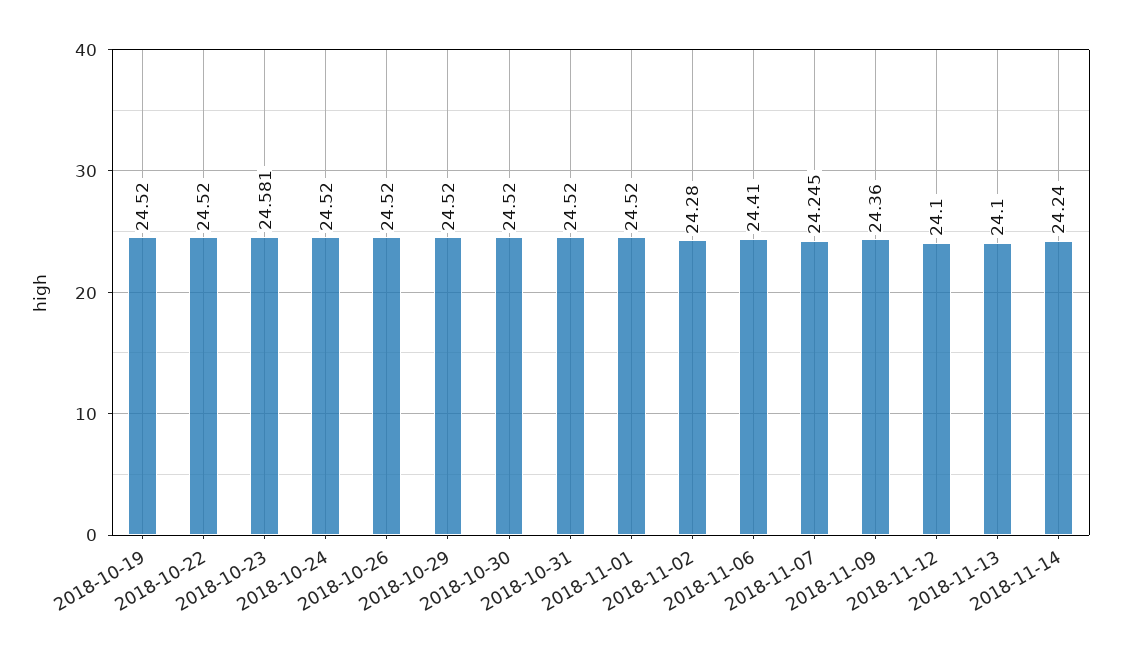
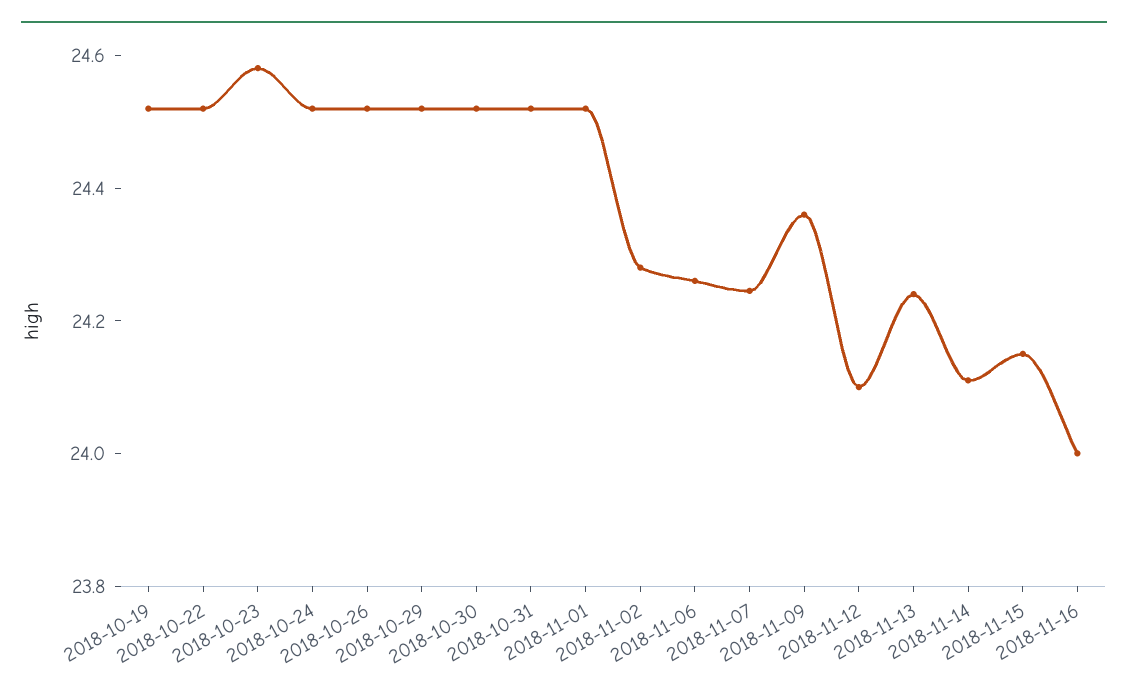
2018-11-06: 24.41 -> 24.25
2018-11-13: 24.1 -> 24.25
2018-11-14: 24.24 -> 24.1
2018-11-15: none -> 24.15
2018-11-16: none -> 24

